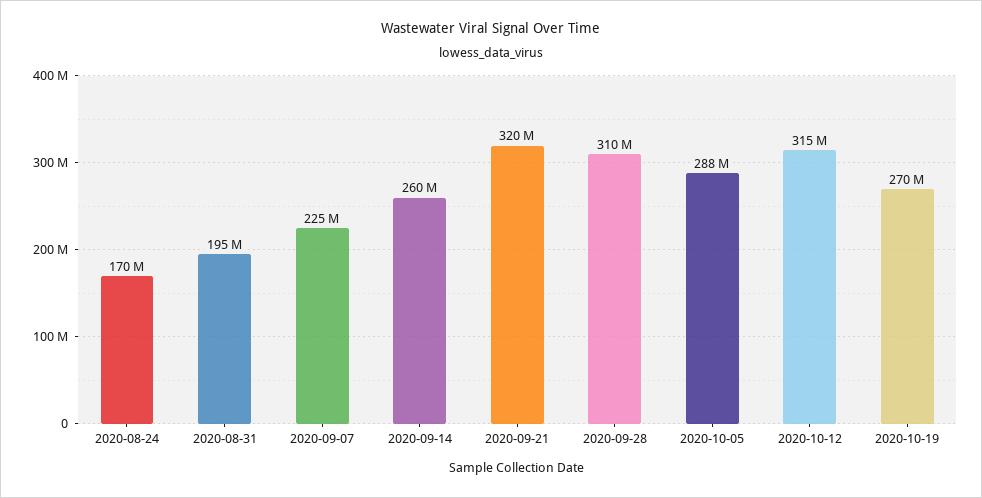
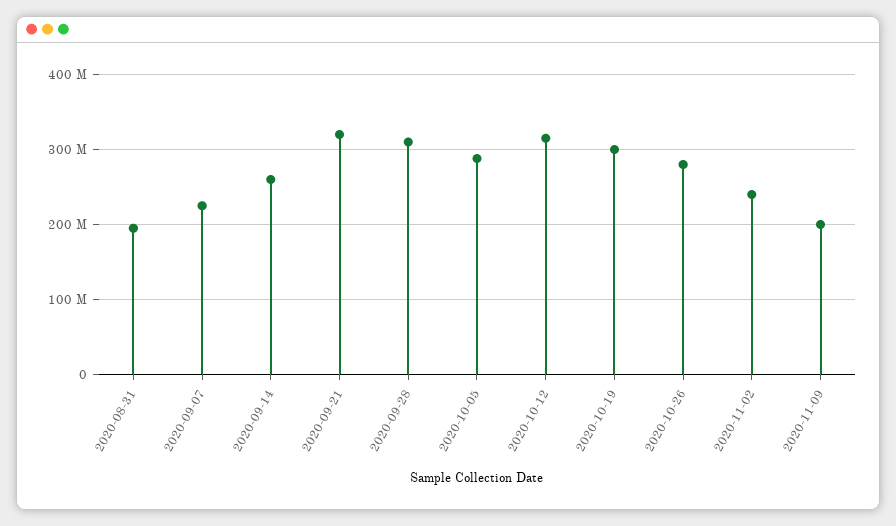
2020-08-24: 170000000 -> none
2020-10-19: 270000000 -> 300000000
2020-10-26: none -> 280000000
2020-11-02: none -> 240000000
2020-11-09: none -> 200000000

